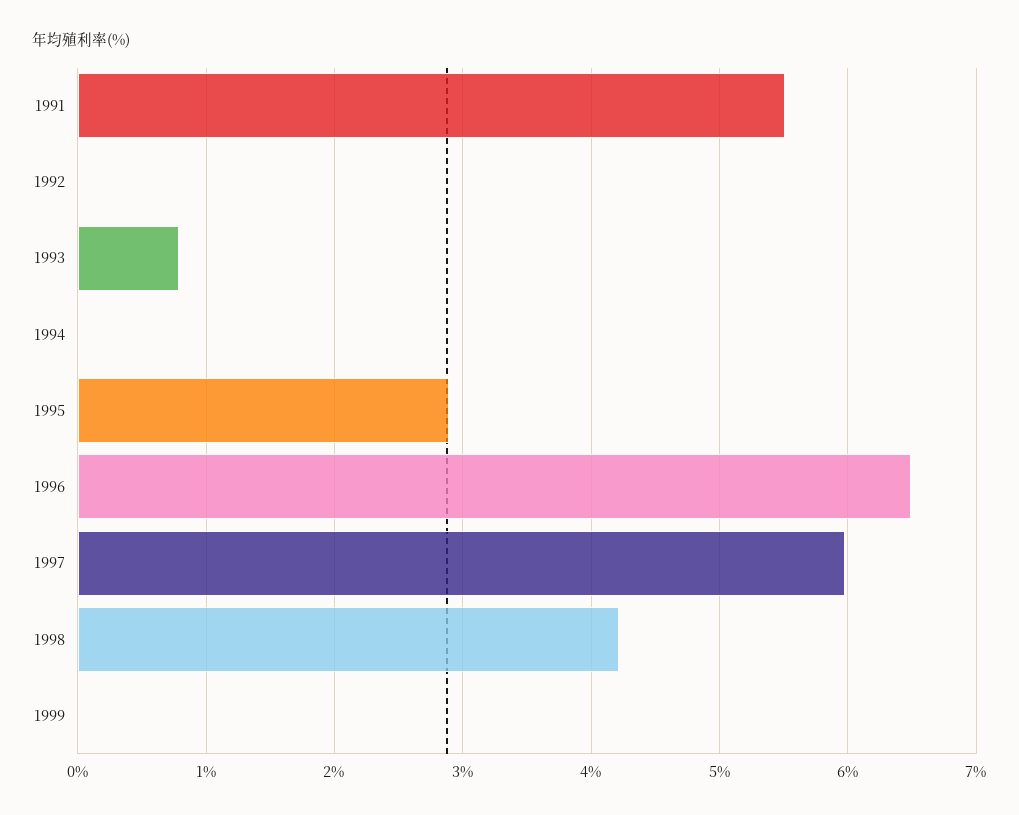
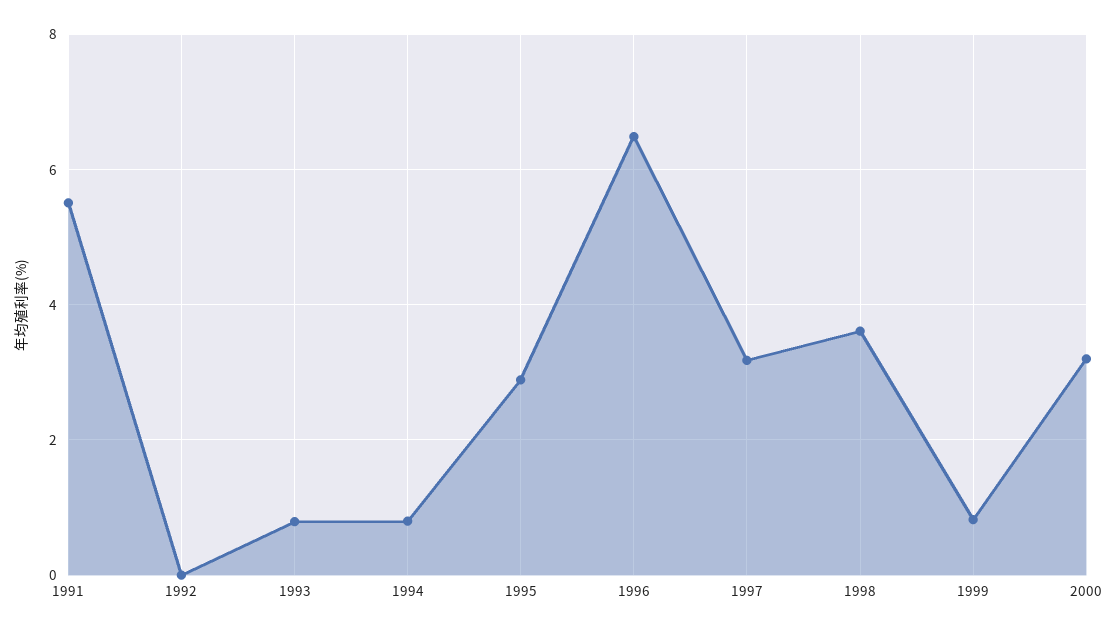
1994: 0 -> 0.8
1997: 6 -> 3.2
1998: 4.2 -> 3.6
1999: 0 -> 0.8
2000: none -> 3.2

